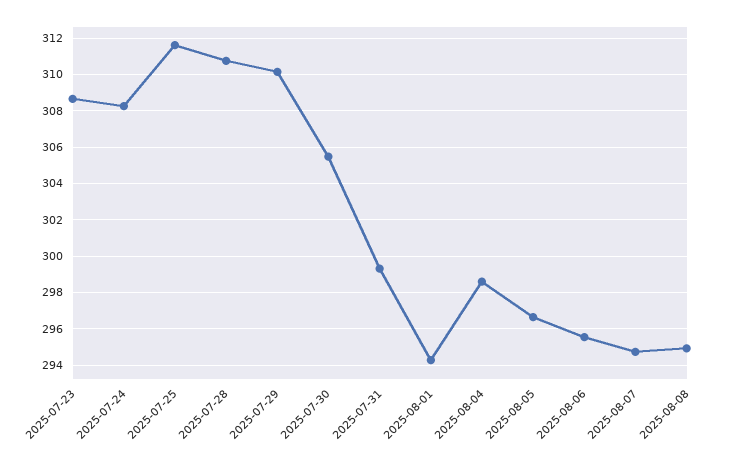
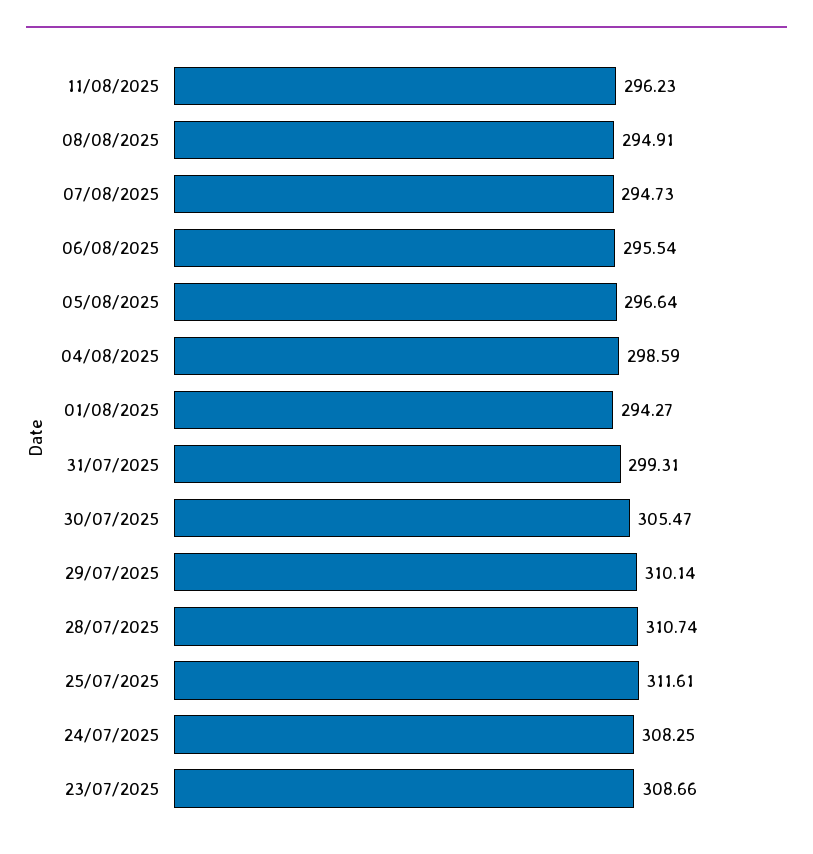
11/08/2025: none -> 296.23

